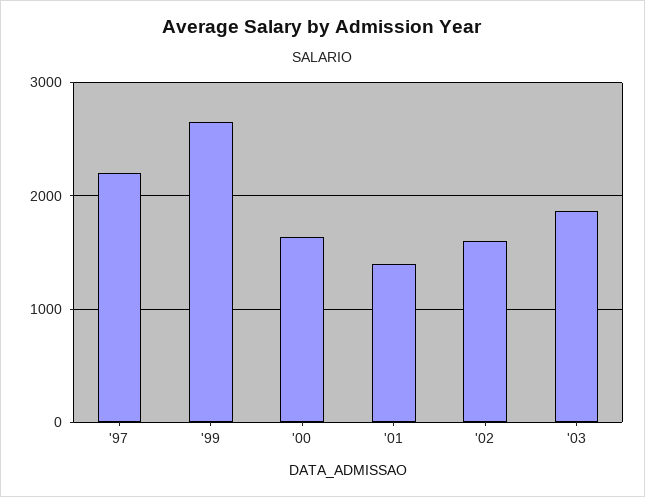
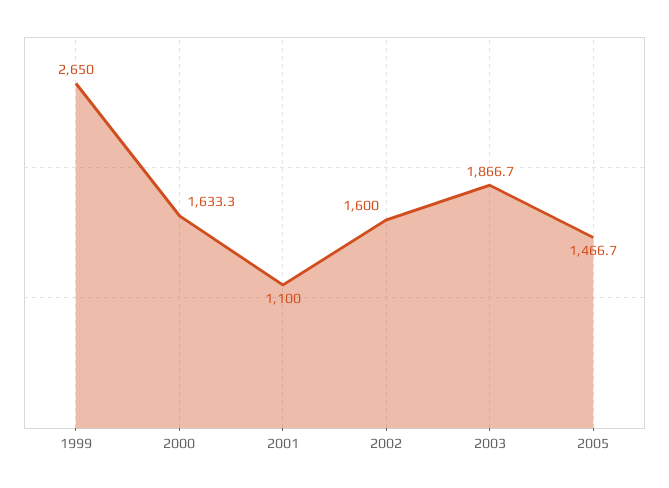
'97: 2200 -> none
'01: 1400 -> 1100
2005: none -> 1466.7

